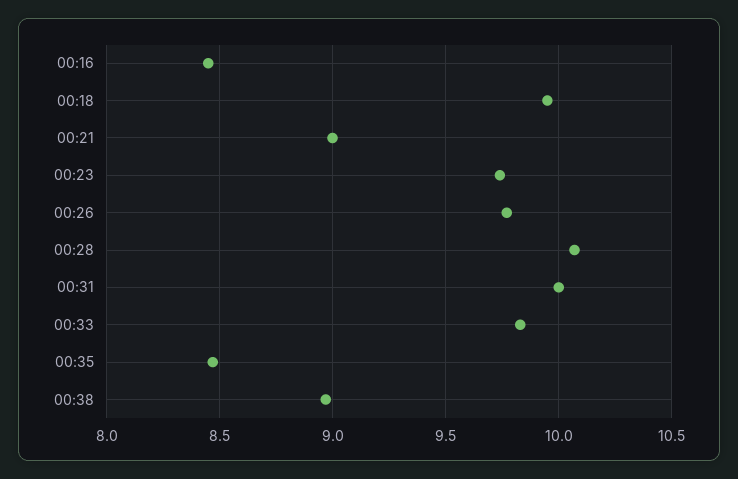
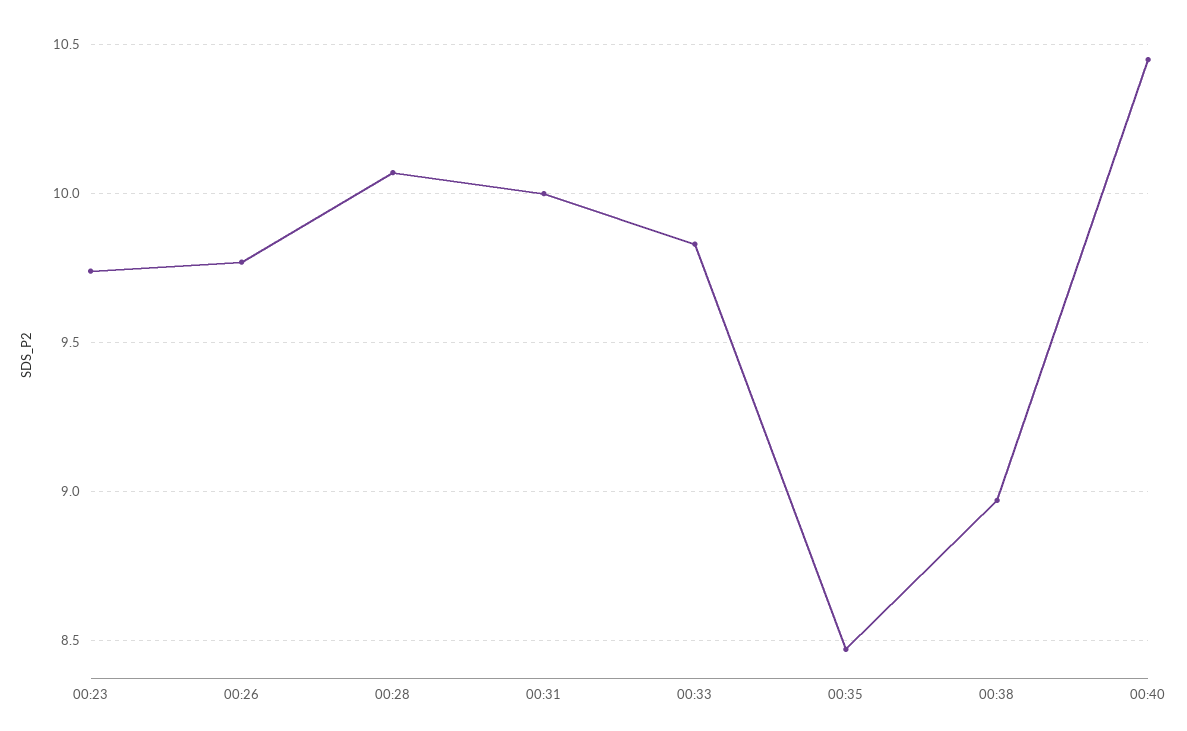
00:16: 8.45 -> none
00:18: 9.95 -> none
00:21: 9 -> none
00:40: none -> 10.45

